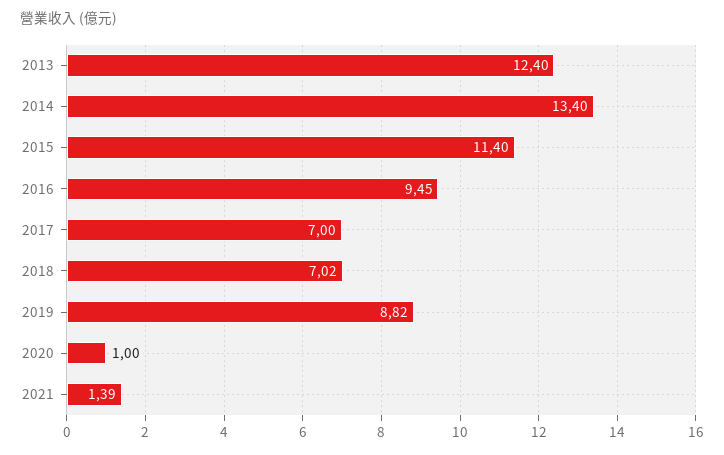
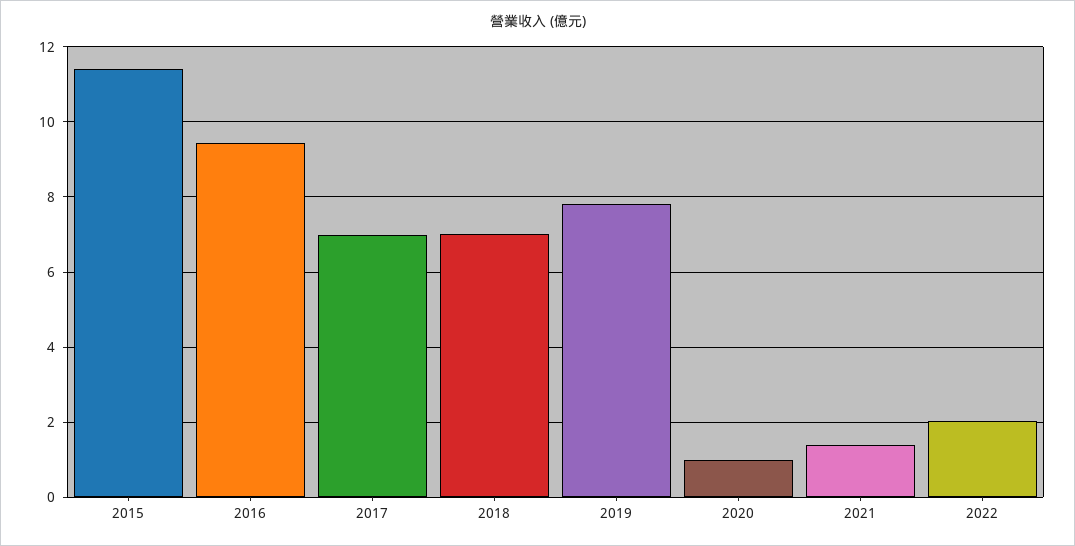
2013: 12.4 -> none
2014: 13.4 -> none
2019: 8.82 -> 7.8
2022: none -> 2

